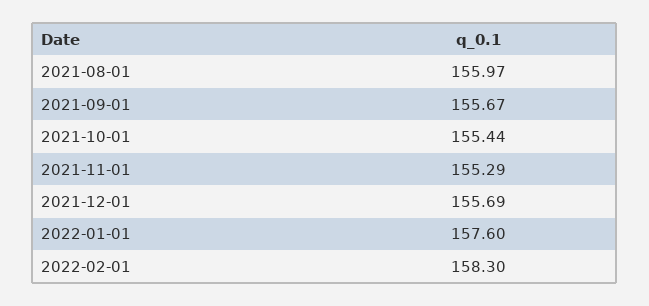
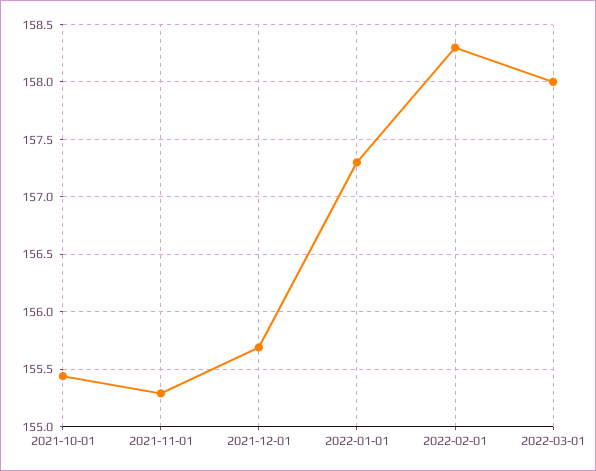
2021-08-01: 155.97 -> none
2021-09-01: 155.67 -> none
2022-01-01: 157.6 -> 157.3
2022-03-01: none -> 158

